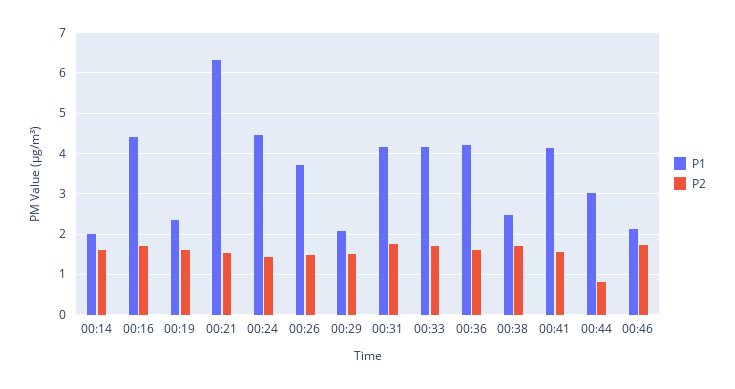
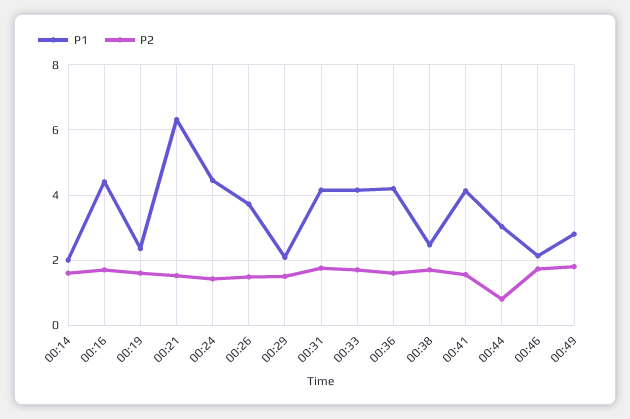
P1, 00:49: none -> 2.8
P2, 00:49: none -> 1.8

